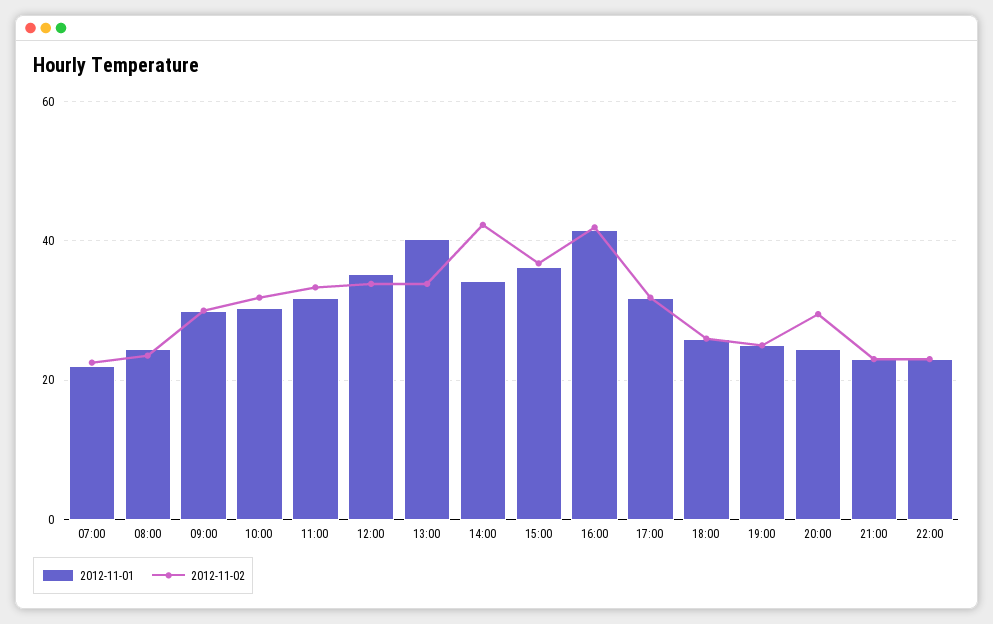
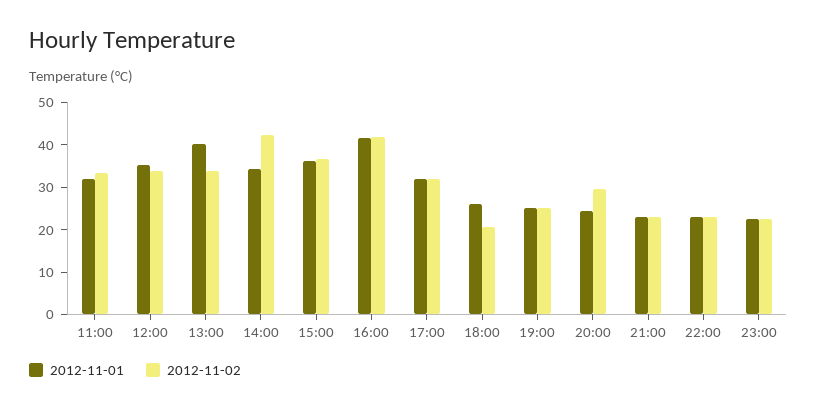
2012-11-01, 07:00: 22 -> none
2012-11-02, 07:00: 22 -> none
2012-11-01, 08:00: 24 -> none
2012-11-02, 08:00: 24 -> none
2012-11-01, 09:00: 30 -> none
2012-11-02, 09:00: 30 -> none
2012-11-01, 10:00: 30 -> none
2012-11-02, 10:00: 32 -> none
2012-11-02, 18:00: 26 -> 20
2012-11-01, 23:00: none -> 22
2012-11-02, 23:00: none -> 22

